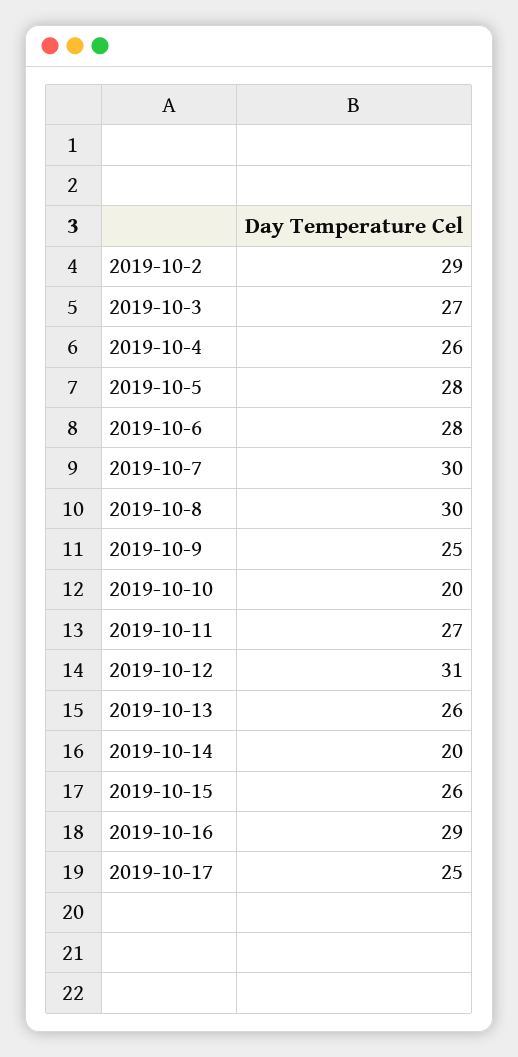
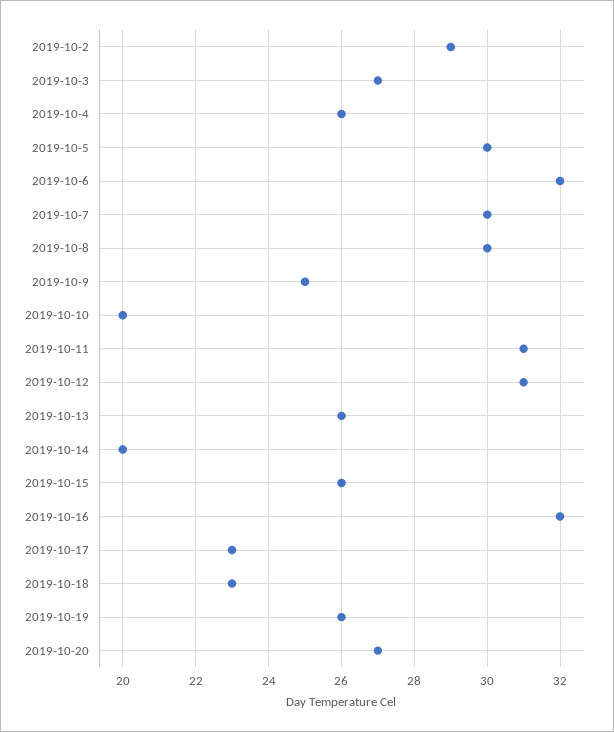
2019-10-5: 28 -> 30
2019-10-6: 28 -> 32
2019-10-11: 27 -> 31
2019-10-16: 29 -> 32
2019-10-17: 25 -> 23
2019-10-18: none -> 23
2019-10-19: none -> 26
2019-10-20: none -> 27

